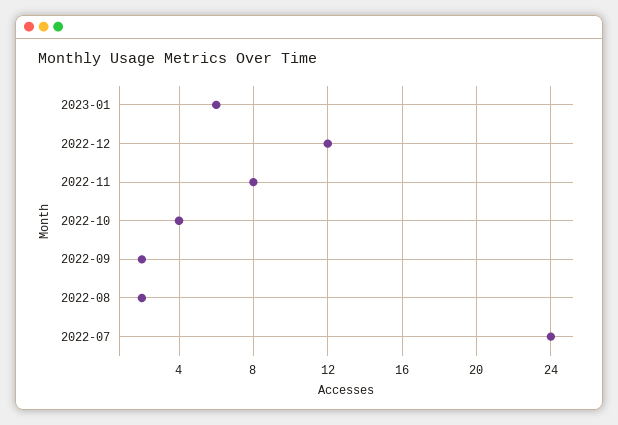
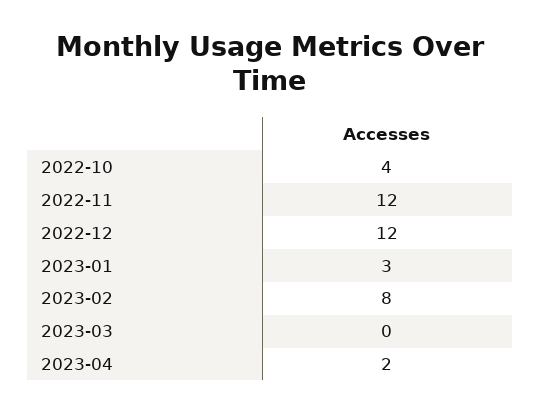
2023-01: 6 -> 3
2022-11: 8 -> 12
2022-09: 2 -> none
2022-08: 2 -> none
2022-07: 24 -> none
2023-02: none -> 8
2023-03: none -> 0
2023-04: none -> 2

